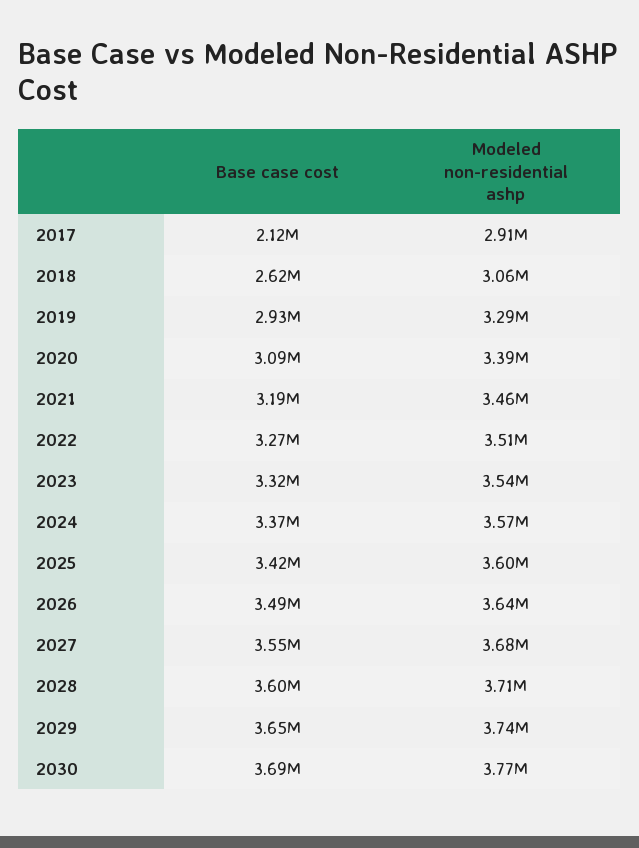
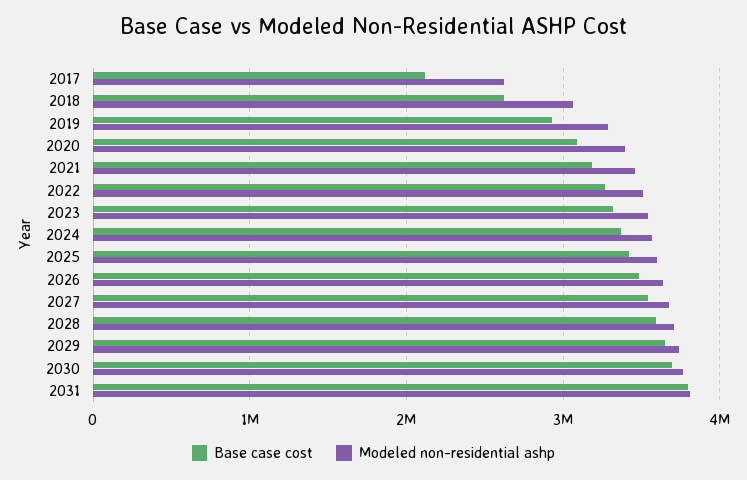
Modeled non-residential ashp, 2017: 2910000 -> 2600000
Base case cost, 2031: none -> 3800000
Modeled non-residential ashp, 2031: none -> 3800000

